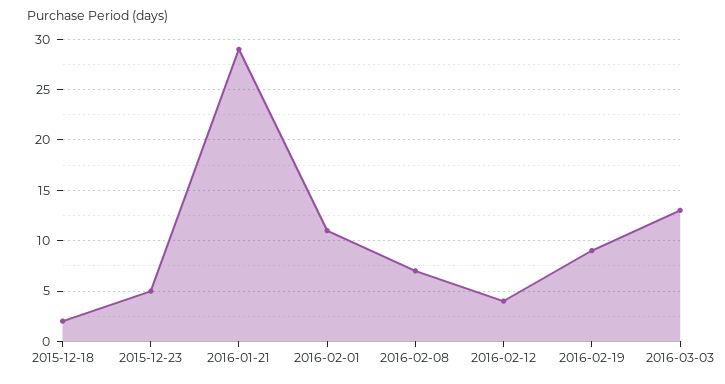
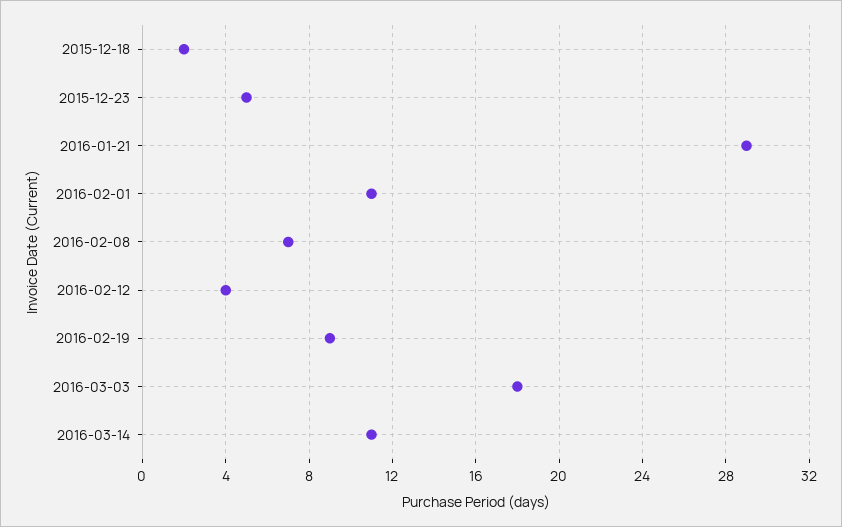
2016-03-03: 13 -> 18
2016-03-14: none -> 11

